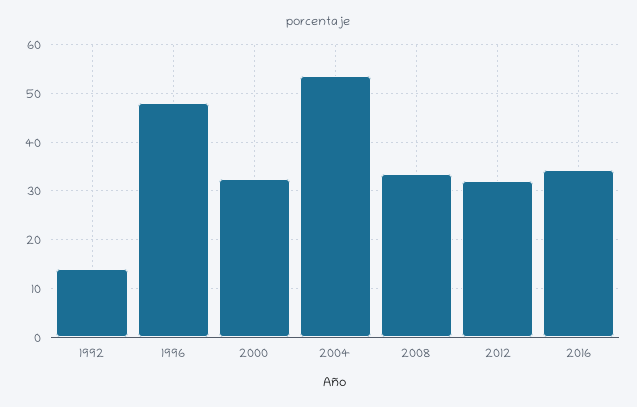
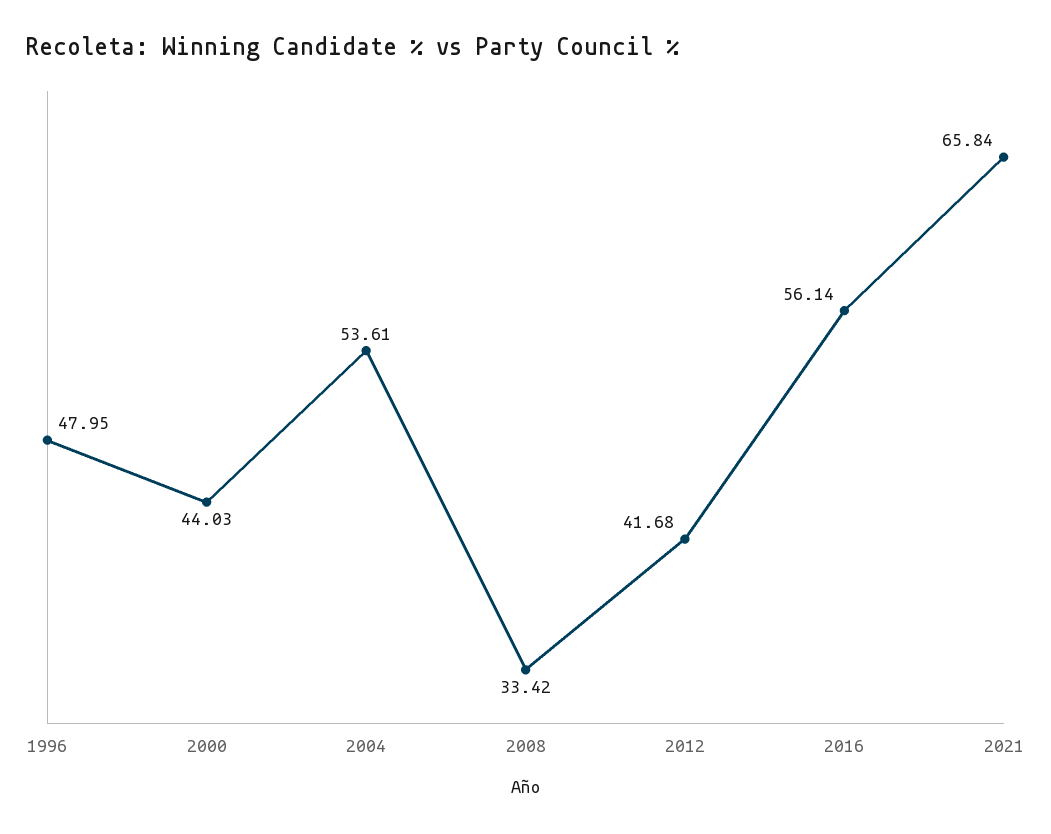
1992: 14 -> none
2000: 32 -> 44.03
2012: 32 -> 41.68
2016: 34 -> 56.14
2021: none -> 65.84

